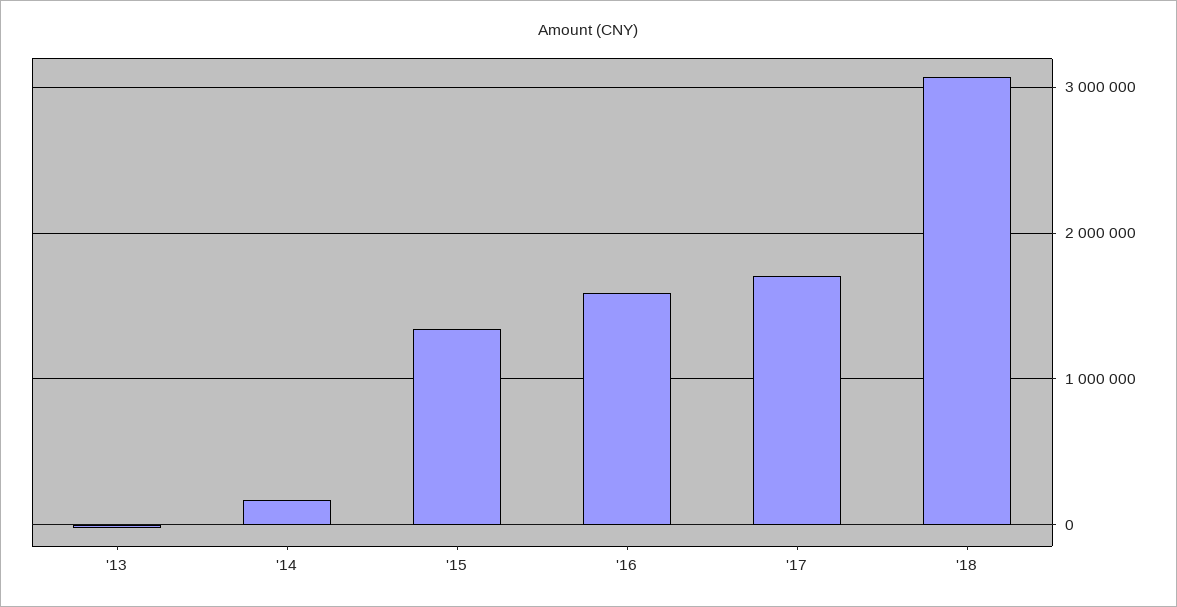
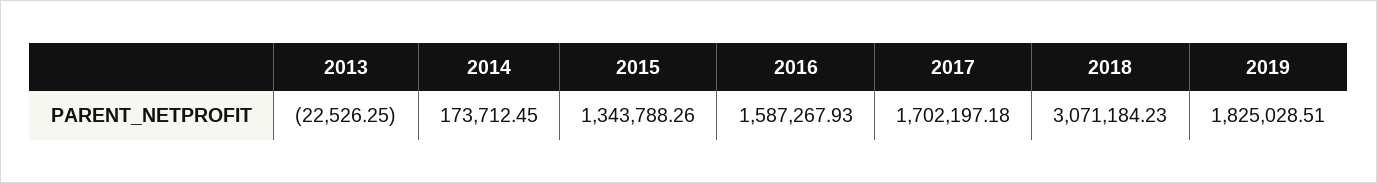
2019: none -> 1825028.51

